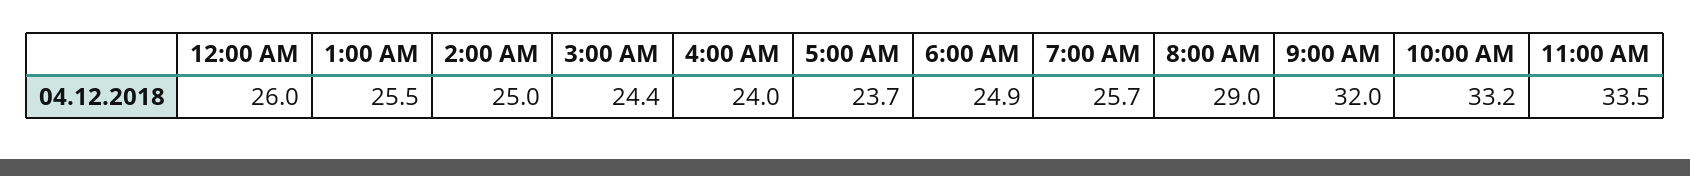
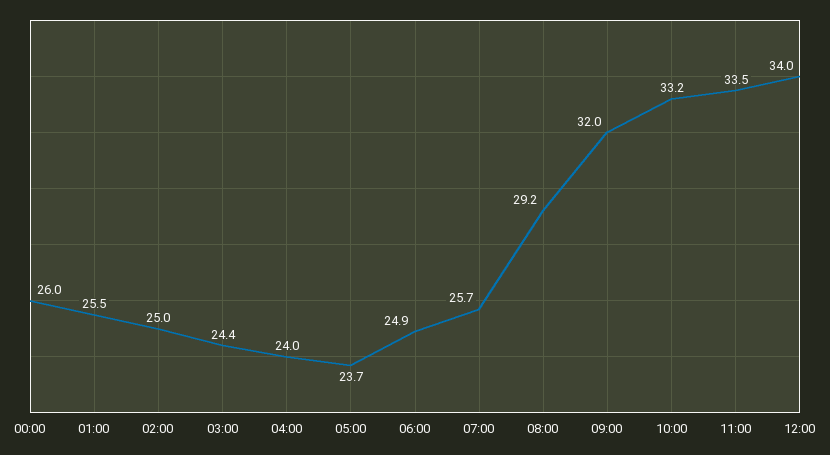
8:00 AM: 29 -> 29.2
12:00: none -> 34

